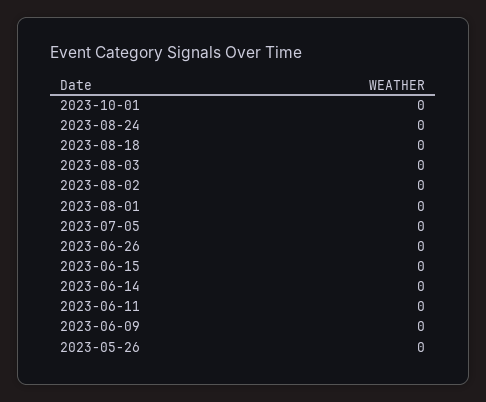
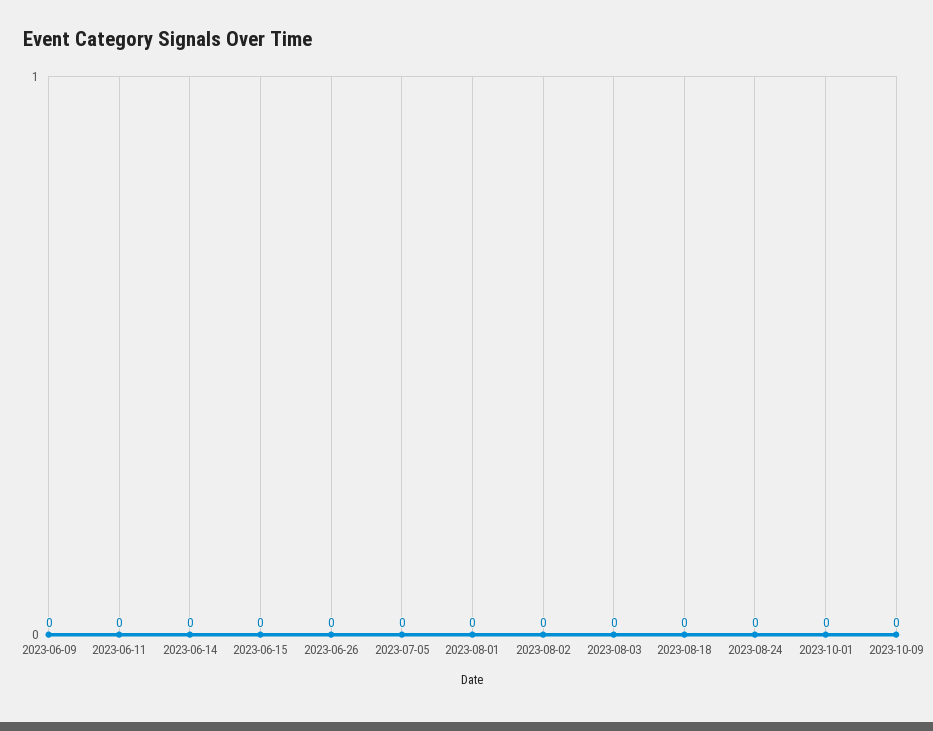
2023-05-26: 0 -> none
2023-10-09: none -> 0

